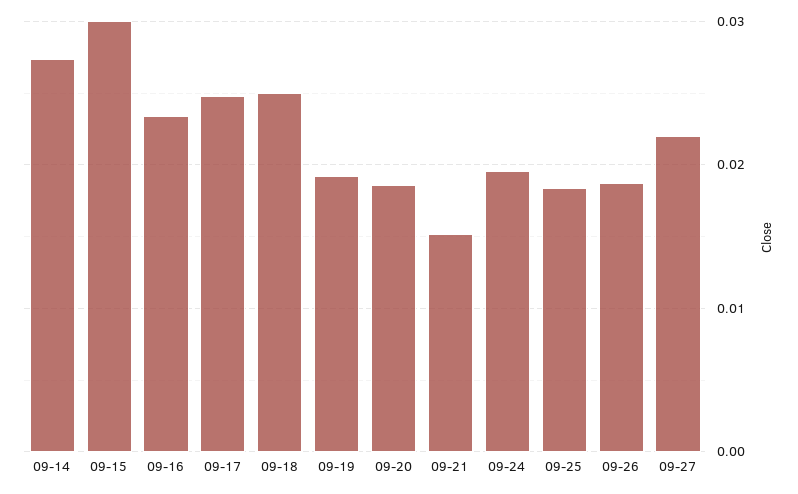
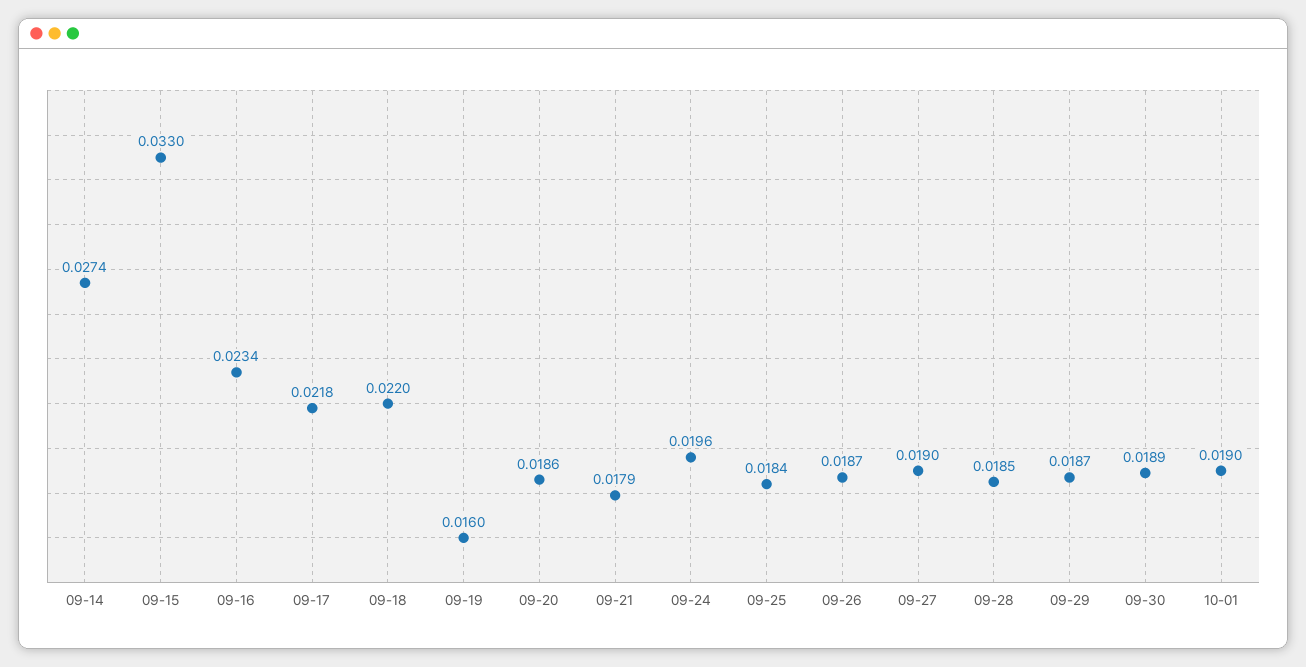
09-15: 0.03 -> 0.033
09-17: 0.025 -> 0.0218
09-18: 0.025 -> 0.022
09-19: 0.019 -> 0.016
09-21: 0.015 -> 0.0179
09-27: 0.022 -> 0.019
09-28: none -> 0.0185
09-29: none -> 0.0187
09-30: none -> 0.0189
10-01: none -> 0.019

